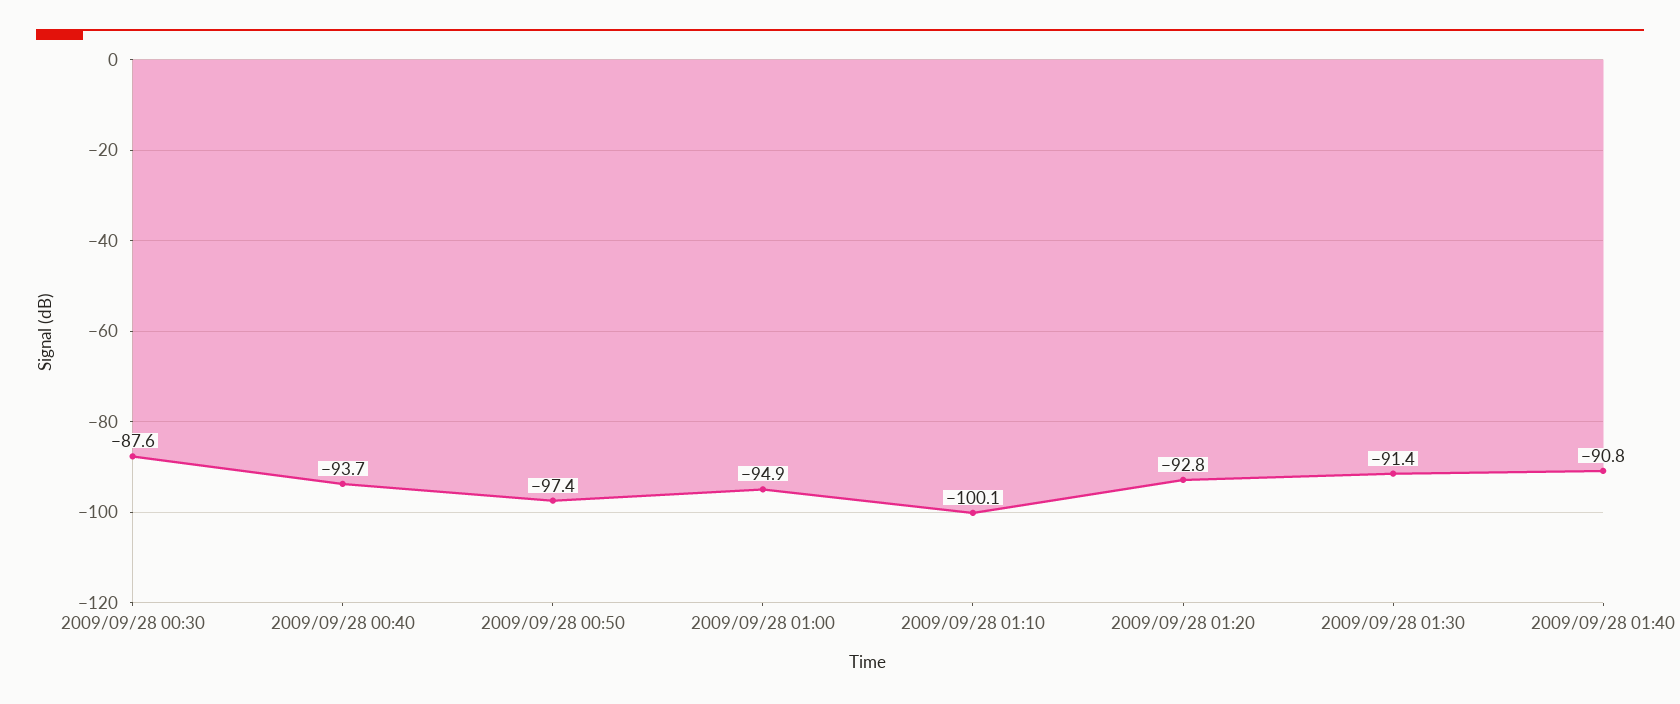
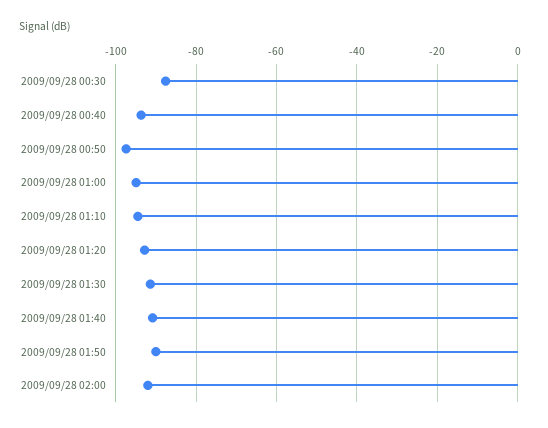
2009/09/28 01:10: -100.1 -> -94
2009/09/28 01:50: none -> -90
2009/09/28 02:00: none -> -92

